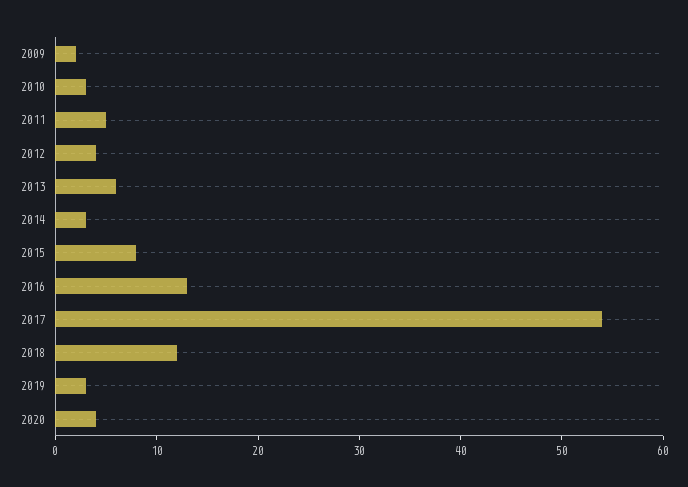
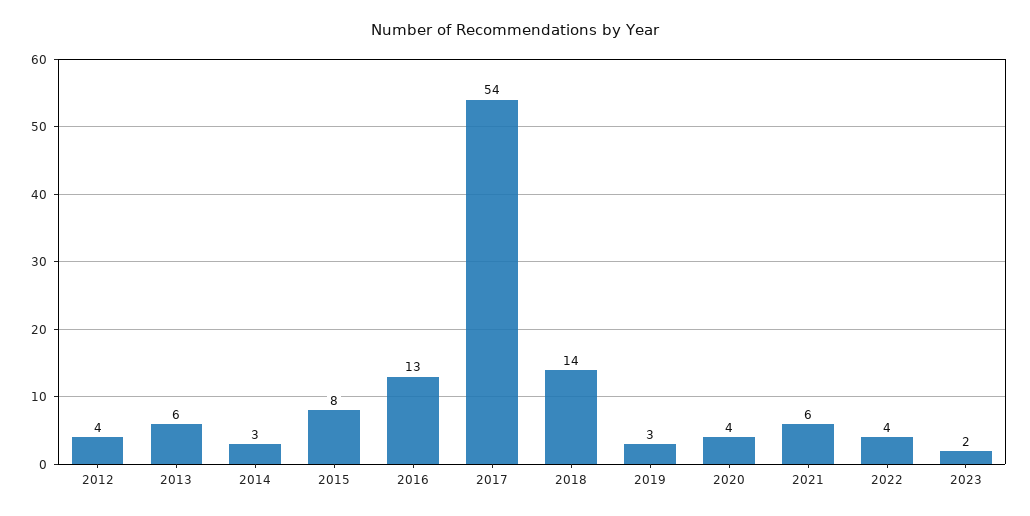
2009: 2 -> none
2010: 3 -> none
2011: 5 -> none
2018: 12 -> 14
2021: none -> 6
2022: none -> 4
2023: none -> 2

